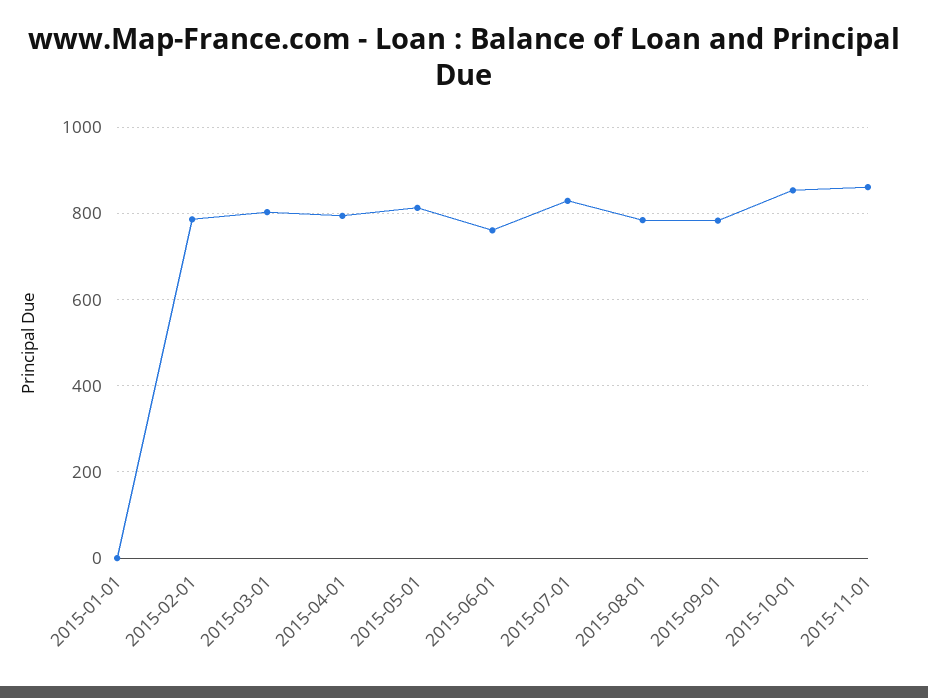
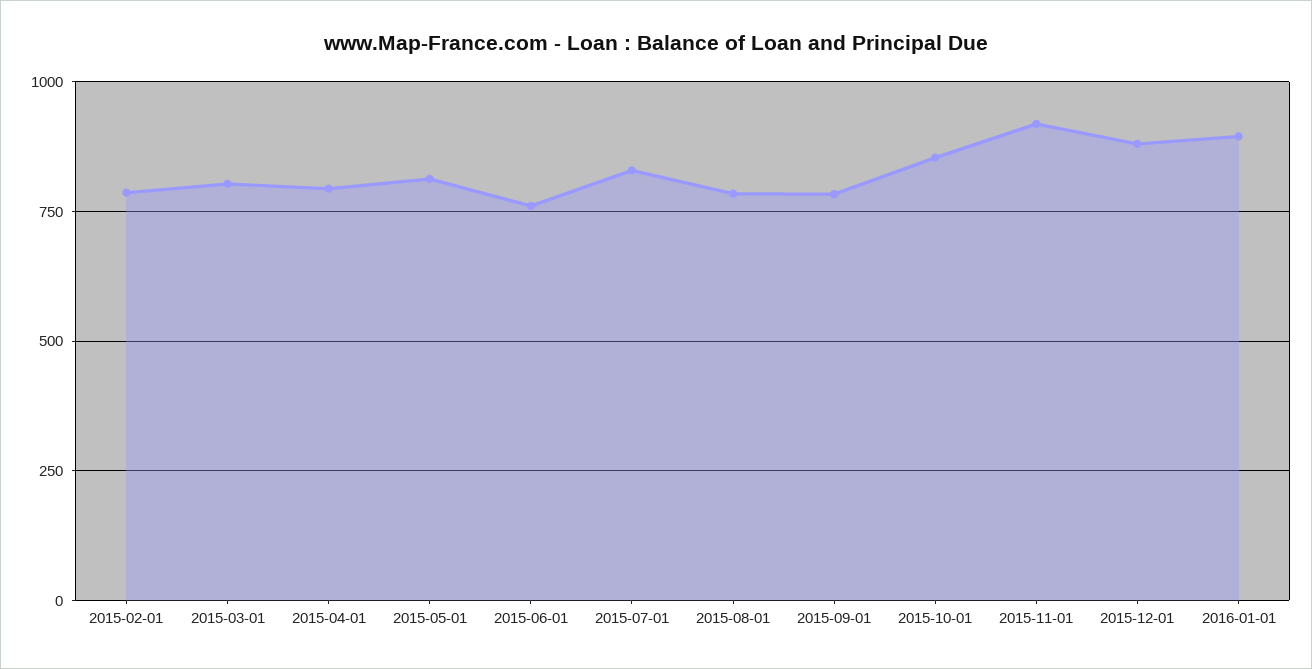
2015-01-01: 0 -> none
2015-11-01: 860 -> 925
2015-12-01: none -> 875
2016-01-01: none -> 900

